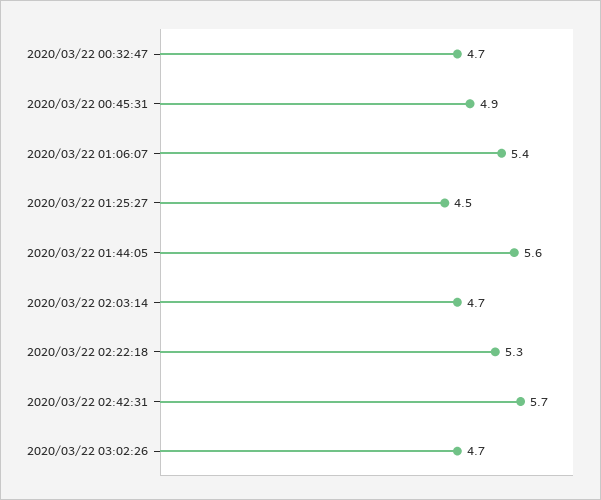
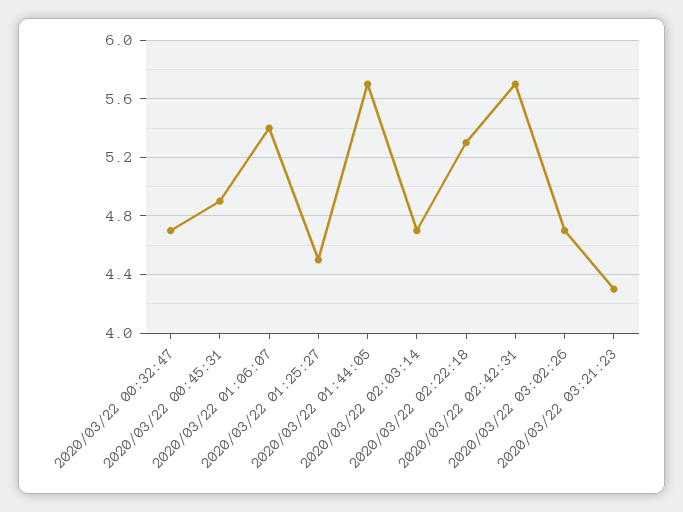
2020/03/22 01:44:05: 5.6 -> 5.7
2020/03/22 03:21:23: none -> 4.3

